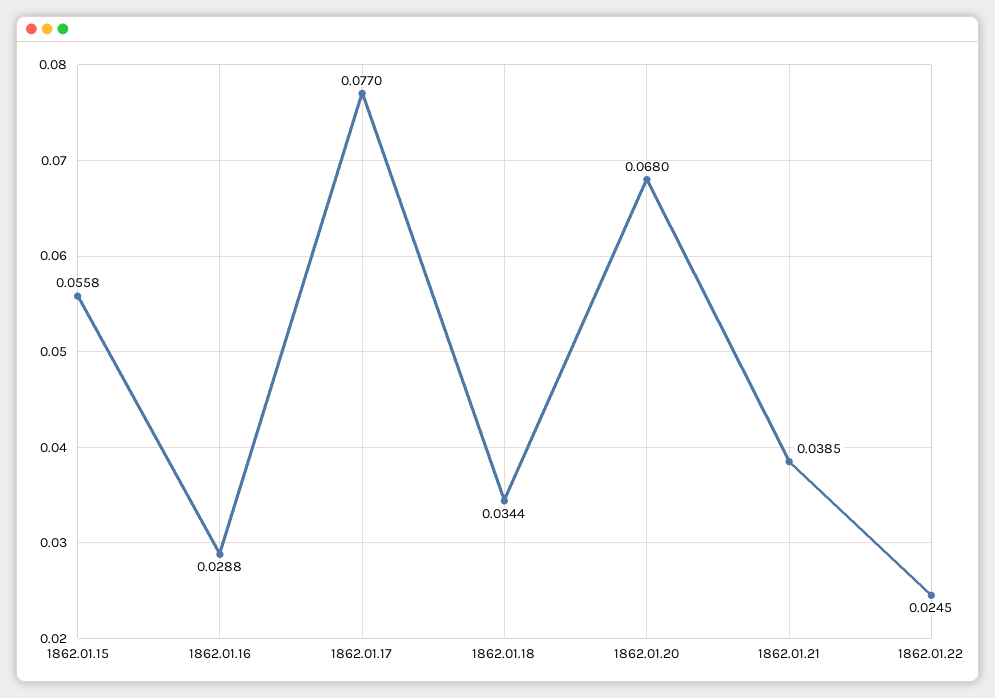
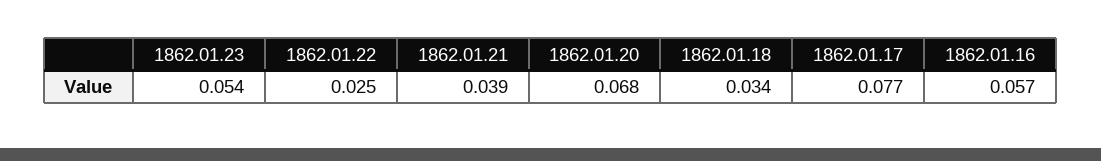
1862.01.15: 0.0558 -> none
1862.01.16: 0.0288 -> 0.057
1862.01.23: none -> 0.054

